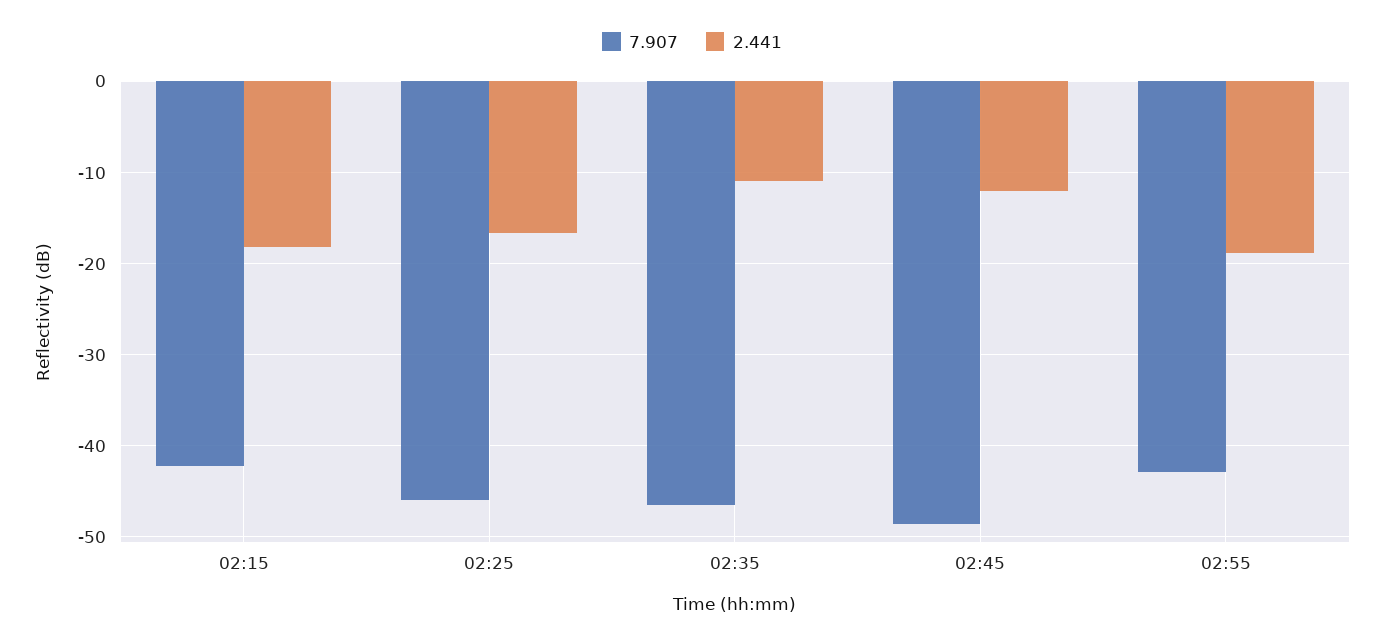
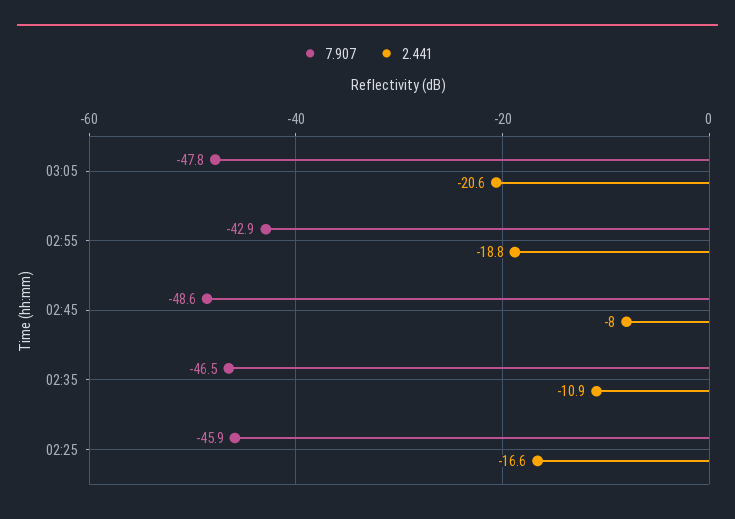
7.907, 02:15: -42 -> none
2.441, 02:15: -18 -> none
2.441, 02:45: -12 -> -8
7.907, 03:05: none -> -47.8
2.441, 03:05: none -> -20.6

